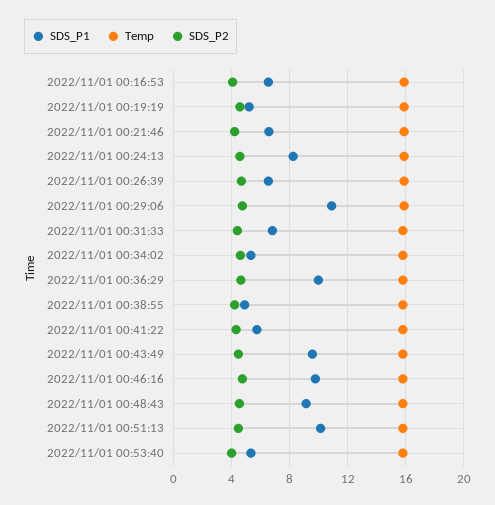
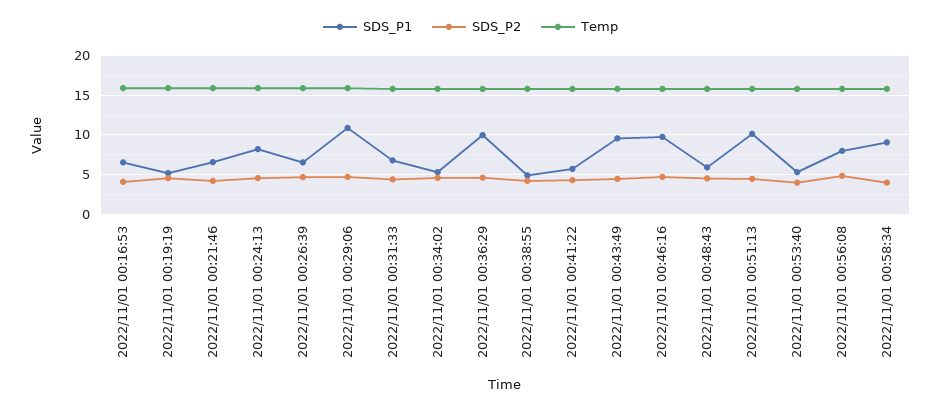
SDS_P1, 2022/11/01 00:48:43: 9 -> 6
SDS_P1, 2022/11/01 00:56:08: none -> 8
SDS_P2, 2022/11/01 00:56:08: none -> 5
Temp, 2022/11/01 00:56:08: none -> 16
SDS_P1, 2022/11/01 00:58:34: none -> 9
SDS_P2, 2022/11/01 00:58:34: none -> 4
Temp, 2022/11/01 00:58:34: none -> 16

